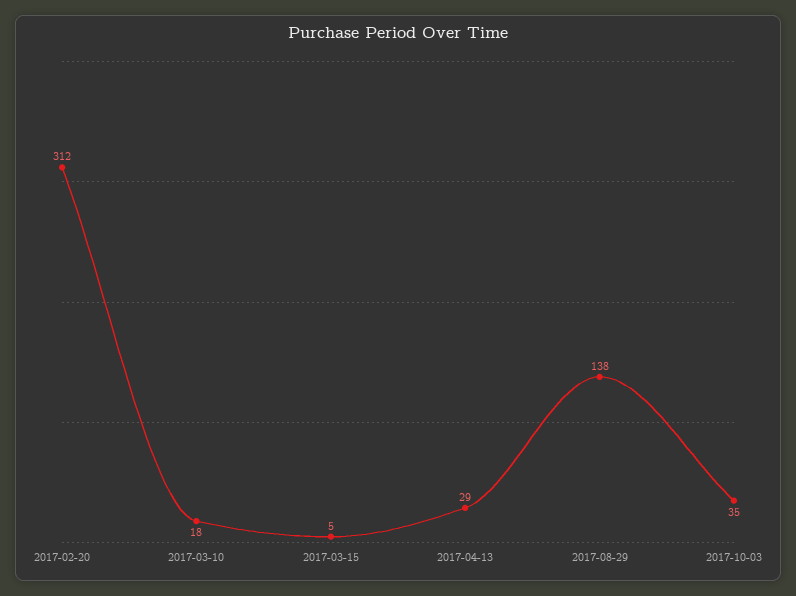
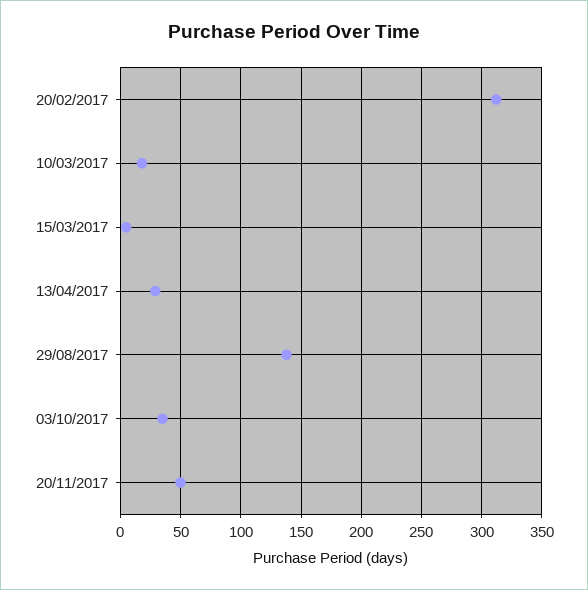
20/11/2017: none -> 50

